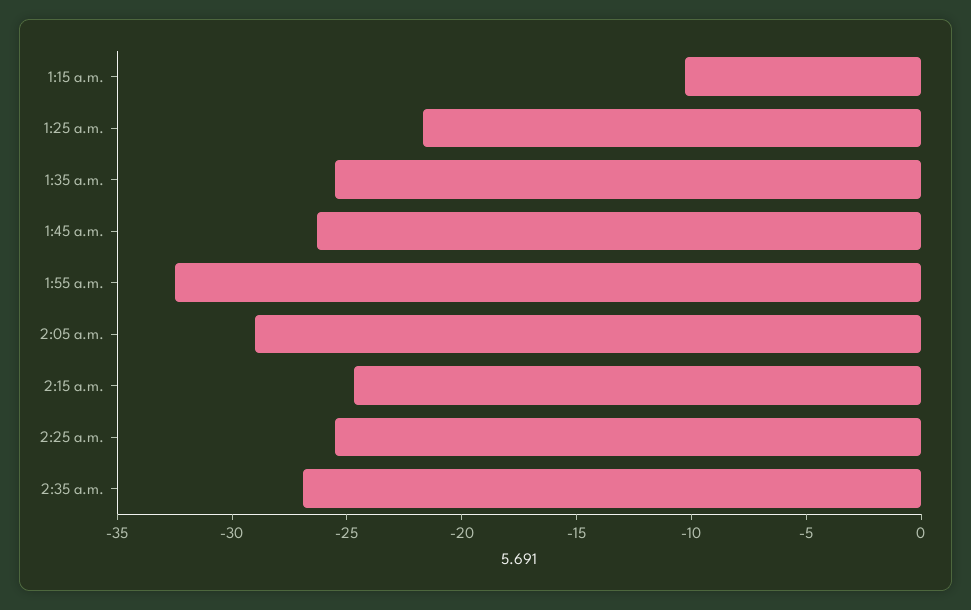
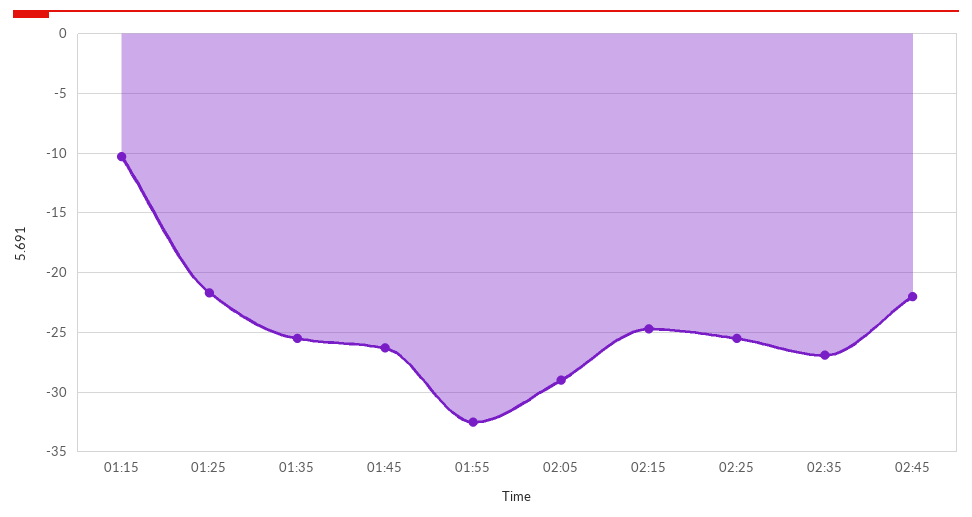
02:45: none -> -22

